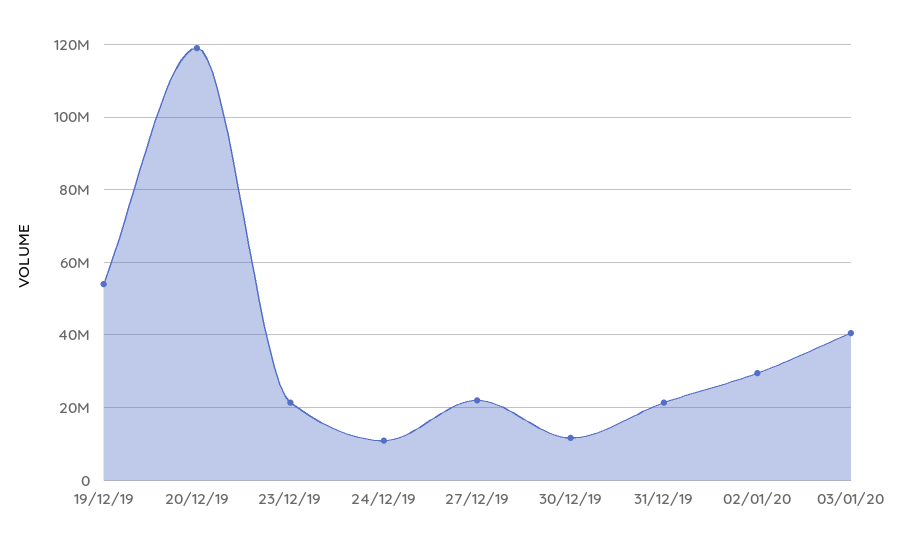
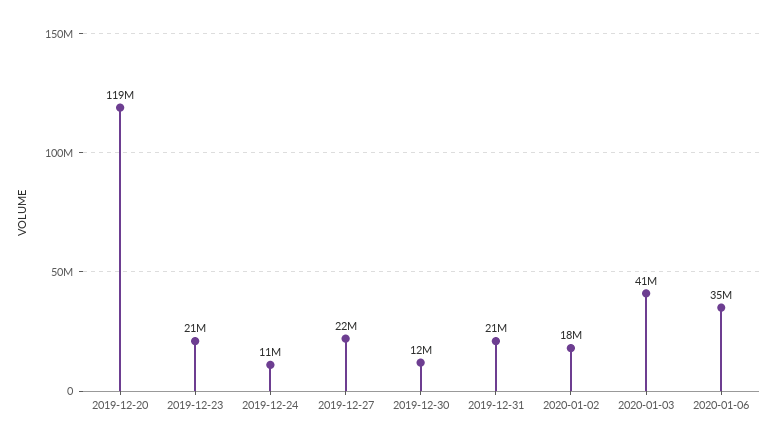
19/12/19: 54000000 -> none
02/01/20: 30000000 -> 18000000
2020-01-06: none -> 35000000

